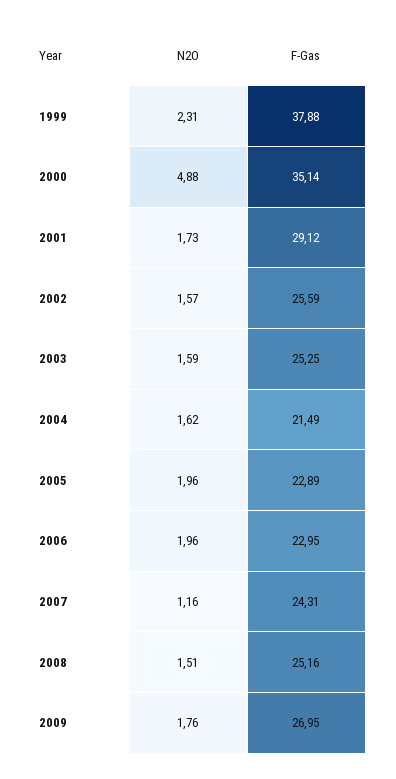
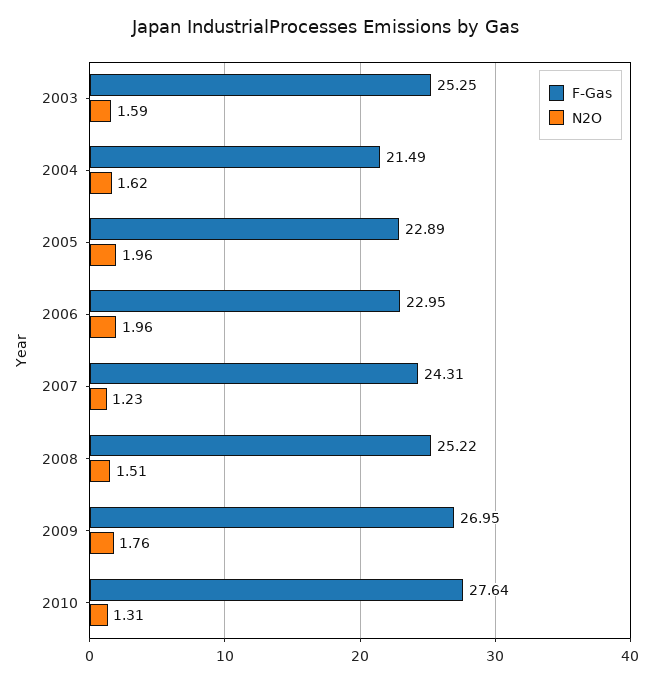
N2O, 1999: 2.31 -> none
F-Gas, 1999: 37.88 -> none
N2O, 2000: 4.88 -> none
F-Gas, 2000: 35.14 -> none
N2O, 2001: 1.73 -> none
F-Gas, 2001: 29.12 -> none
N2O, 2002: 1.57 -> none
F-Gas, 2002: 25.59 -> none
N2O, 2007: 1.16 -> 1.23
F-Gas, 2008: 25.16 -> 25.22
F-Gas, 2010: none -> 27.64
N2O, 2010: none -> 1.31

